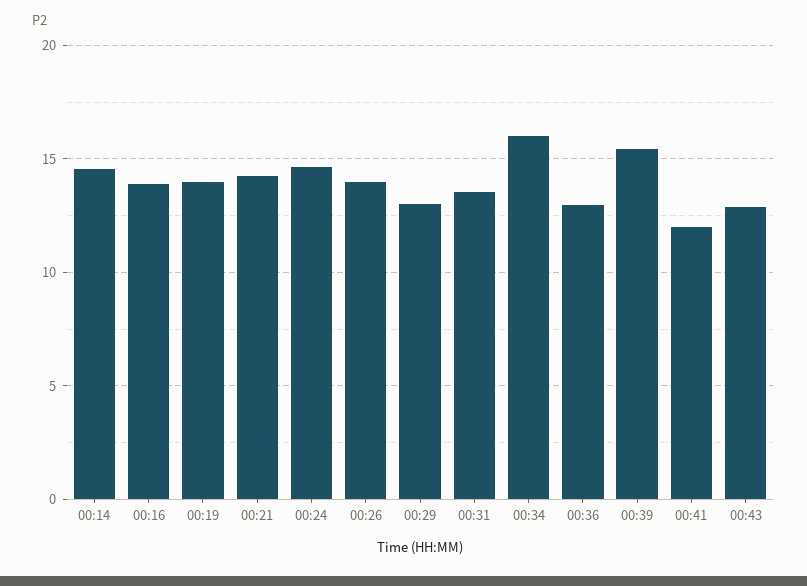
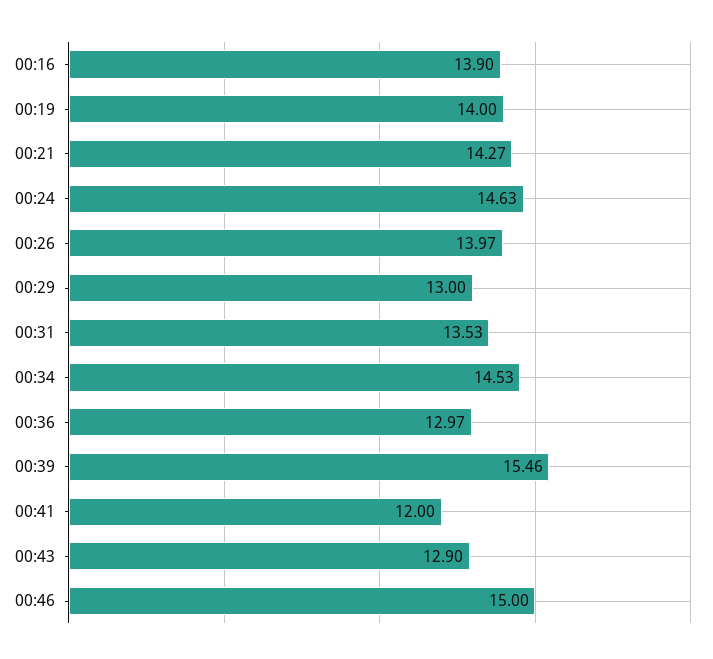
00:14: 14.5 -> none
00:34: 16 -> 14.53
00:46: none -> 15

